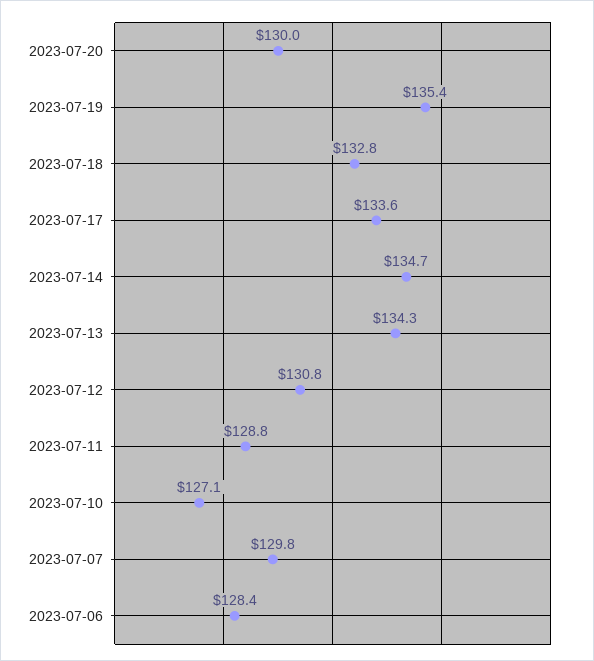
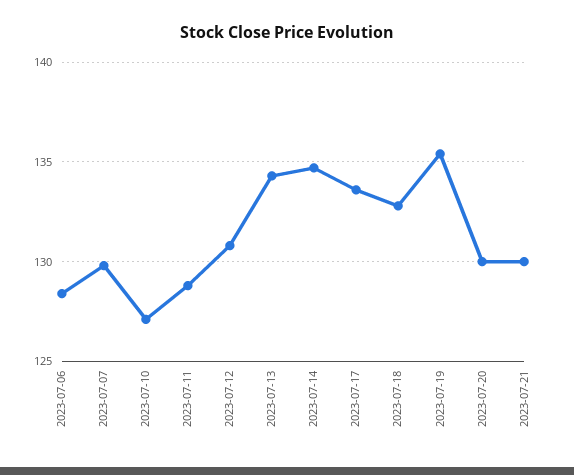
2023-07-21: none -> 130

